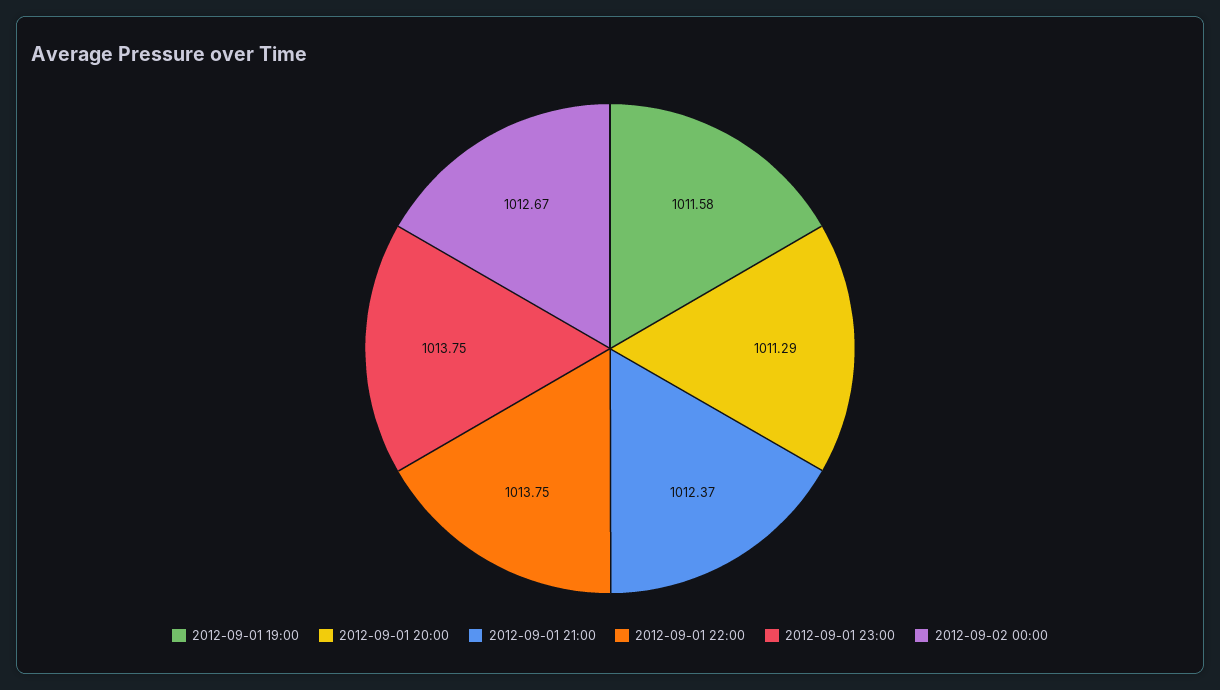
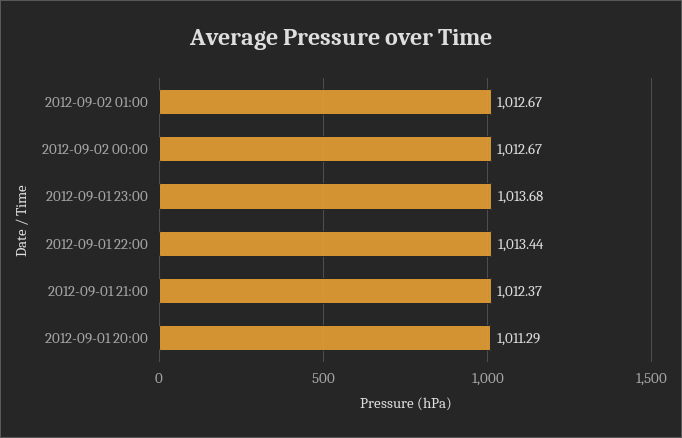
2012-09-01 19:00: 1011.58 -> none
2012-09-01 22:00: 1013.75 -> 1013.44
2012-09-01 23:00: 1013.75 -> 1013.68
2012-09-02 01:00: none -> 1012.67

